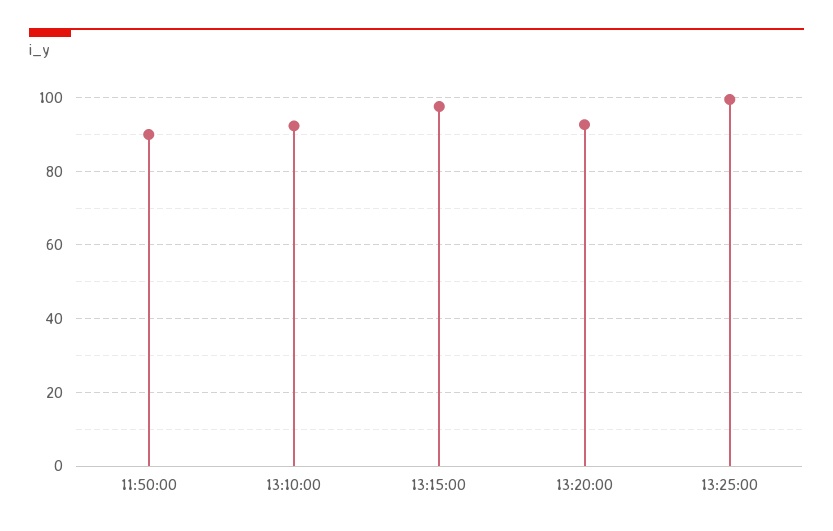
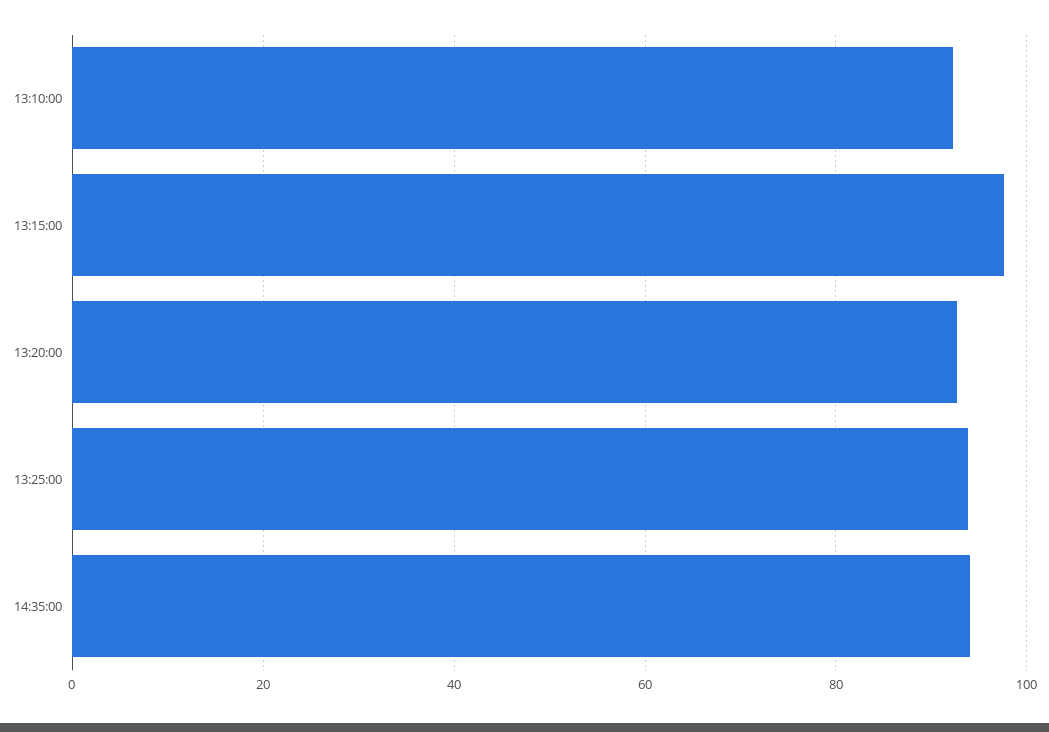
11:50:00: 90 -> none
13:25:00: 100 -> 94
14:35:00: none -> 94

